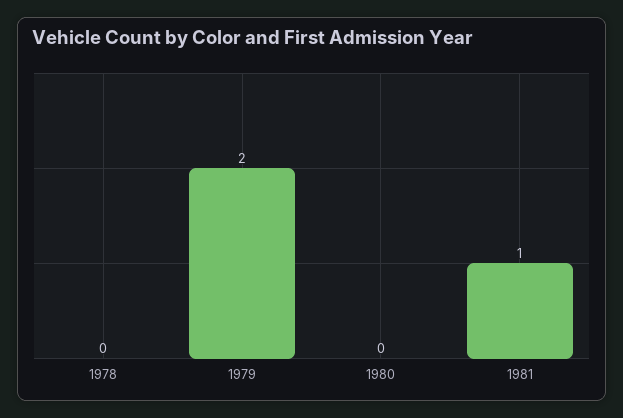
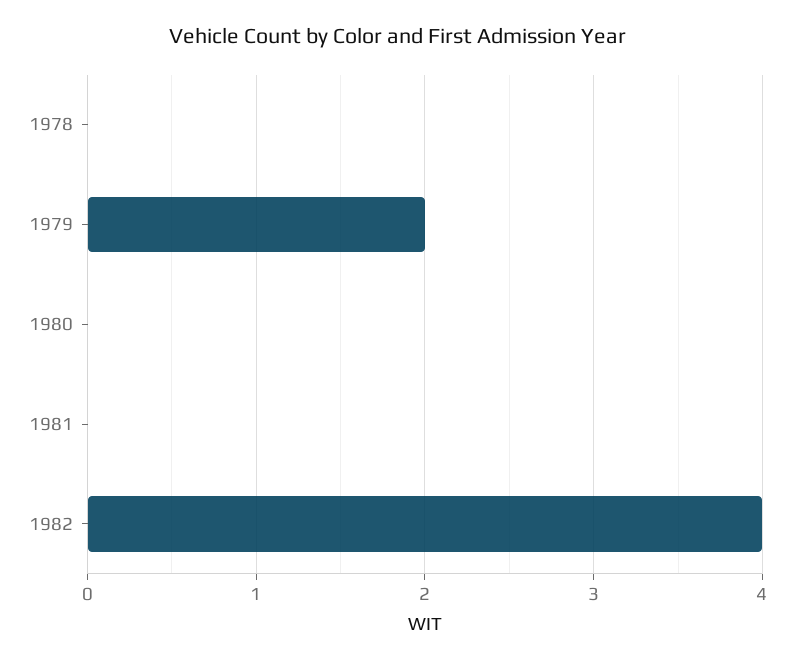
1981: 1 -> 0
1982: none -> 4

